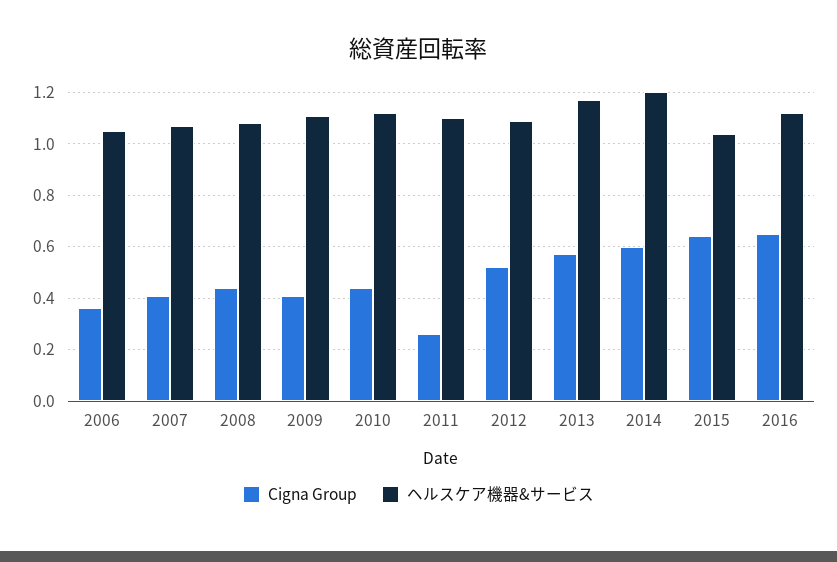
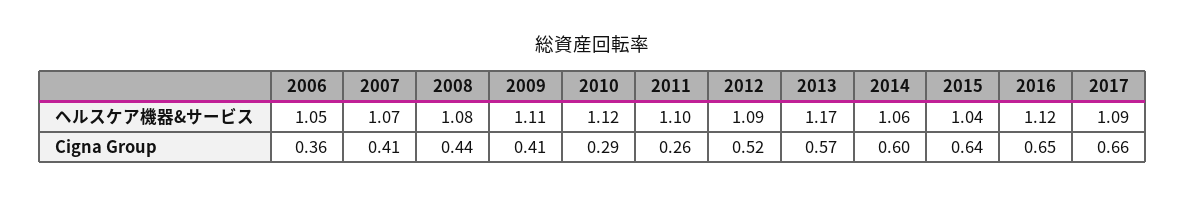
Cigna Group, 2010: 0.45 -> 0.29
ヘルスケア機器&サービス, 2014: 1.2 -> 1.06
ヘルスケア機器&サービス, 2017: none -> 1.09
Cigna Group, 2017: none -> 0.66

